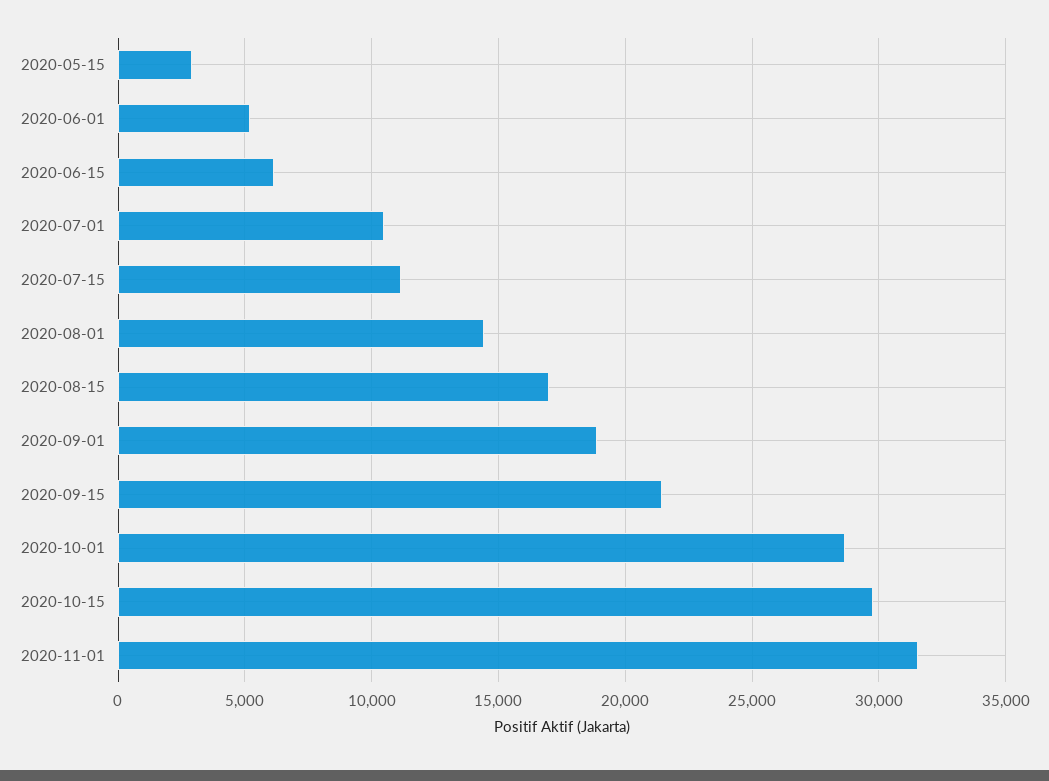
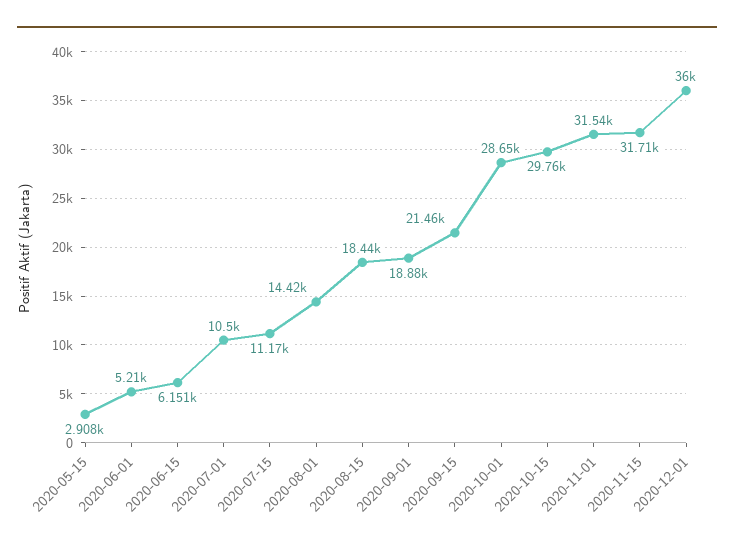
2020-08-15: 17000 -> 18440
2020-11-15: none -> 31710
2020-12-01: none -> 36000

